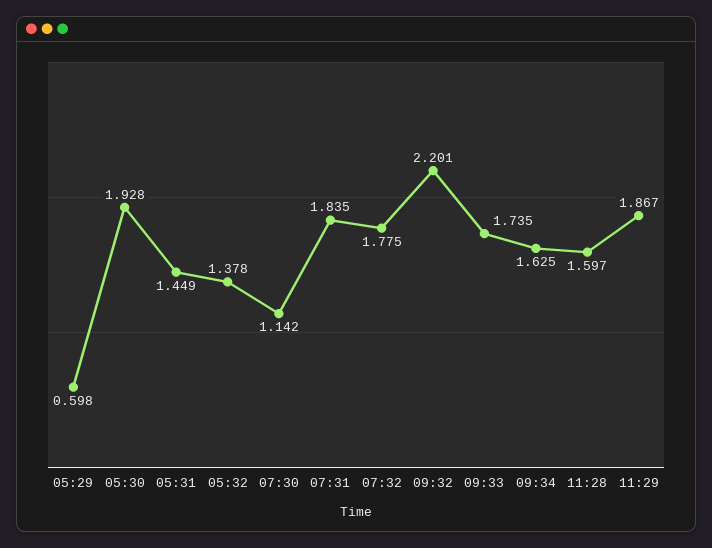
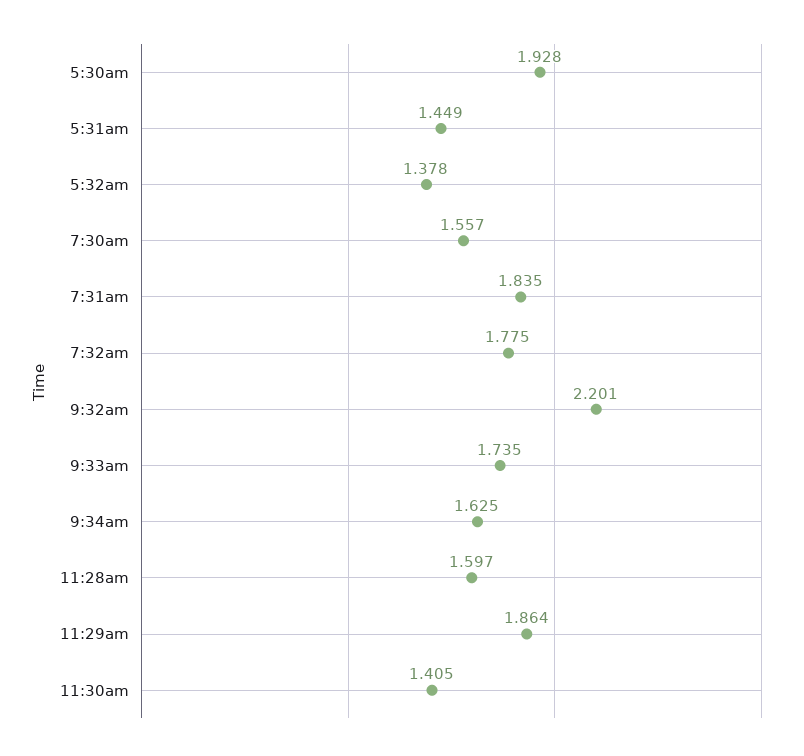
05:29: 0.598 -> none
07:30: 1.142 -> 1.557
11:29: 1.867 -> 1.864
11:30am: none -> 1.405

